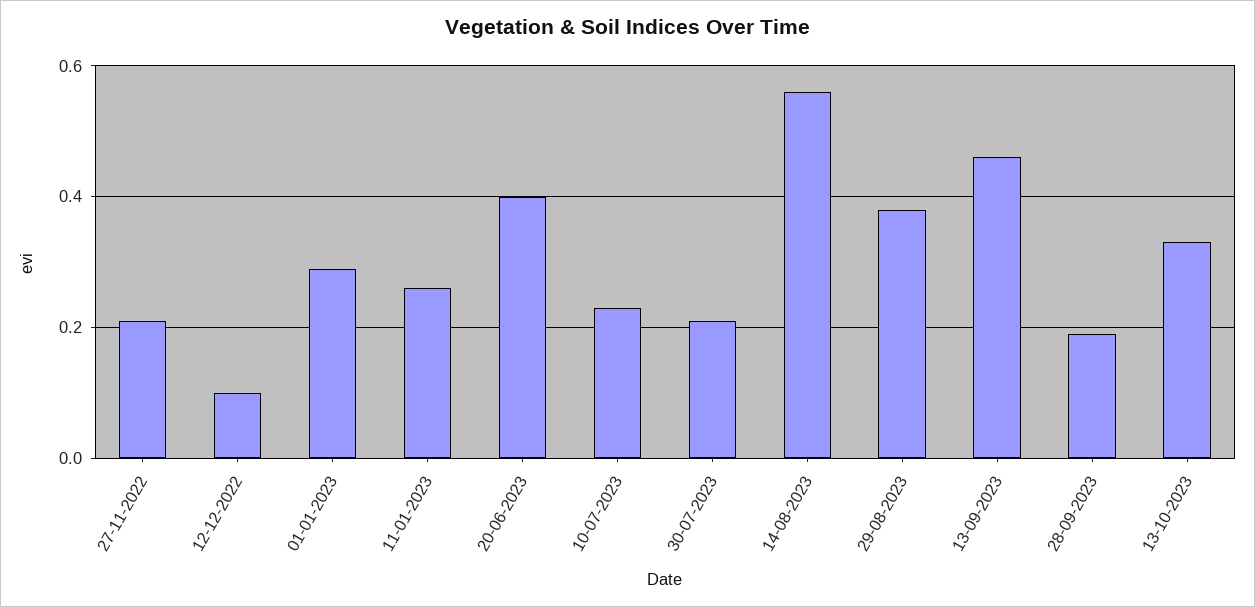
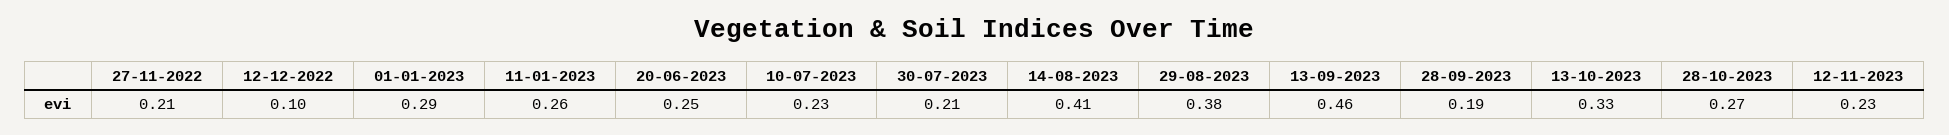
20-06-2023: 0.4 -> 0.25
14-08-2023: 0.55 -> 0.41
28-10-2023: none -> 0.27
12-11-2023: none -> 0.23

